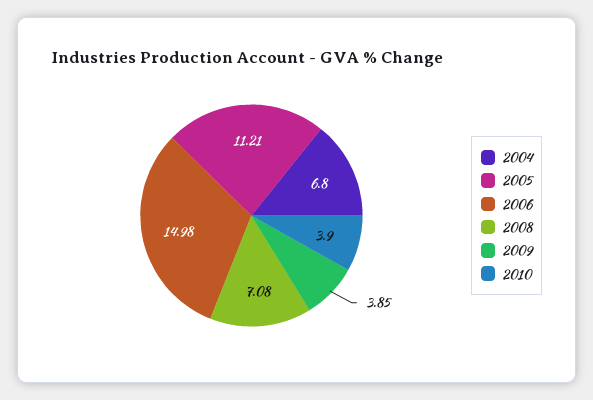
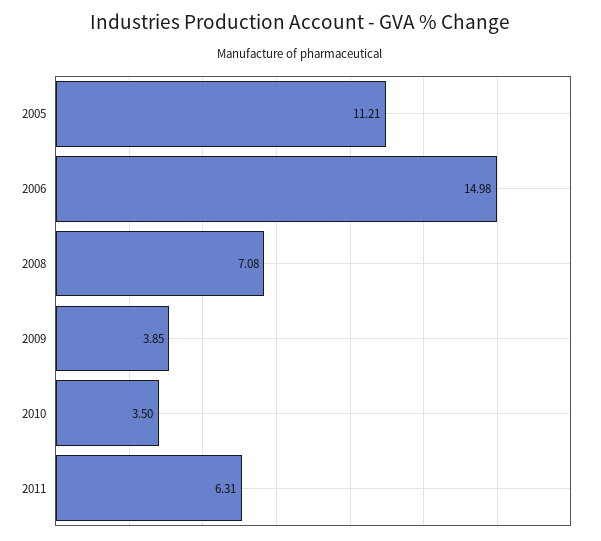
2004: 6.8 -> none
2010: 3.9 -> 3.5
2011: none -> 6.31

